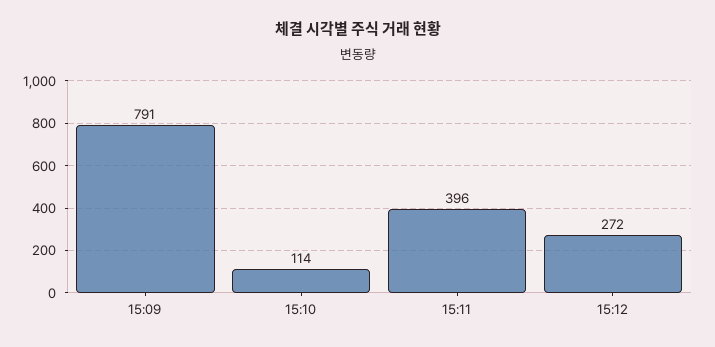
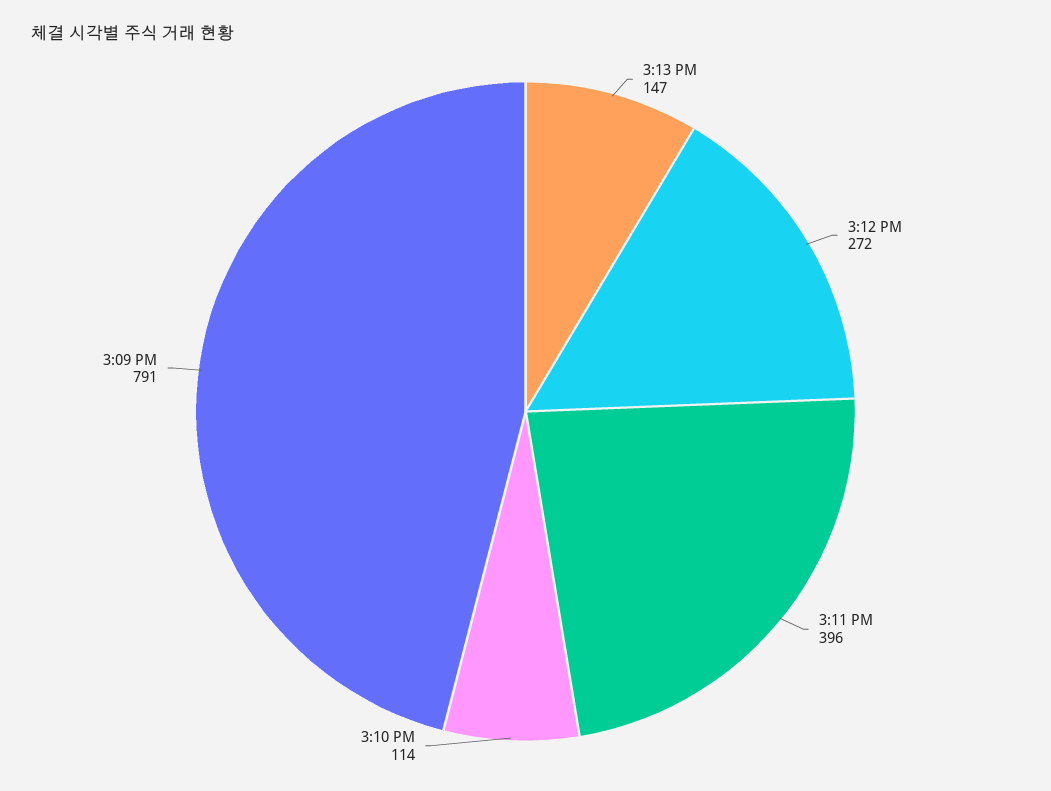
3:13 PM: none -> 147

